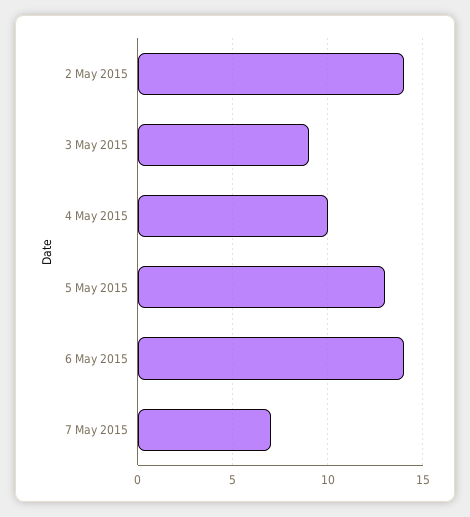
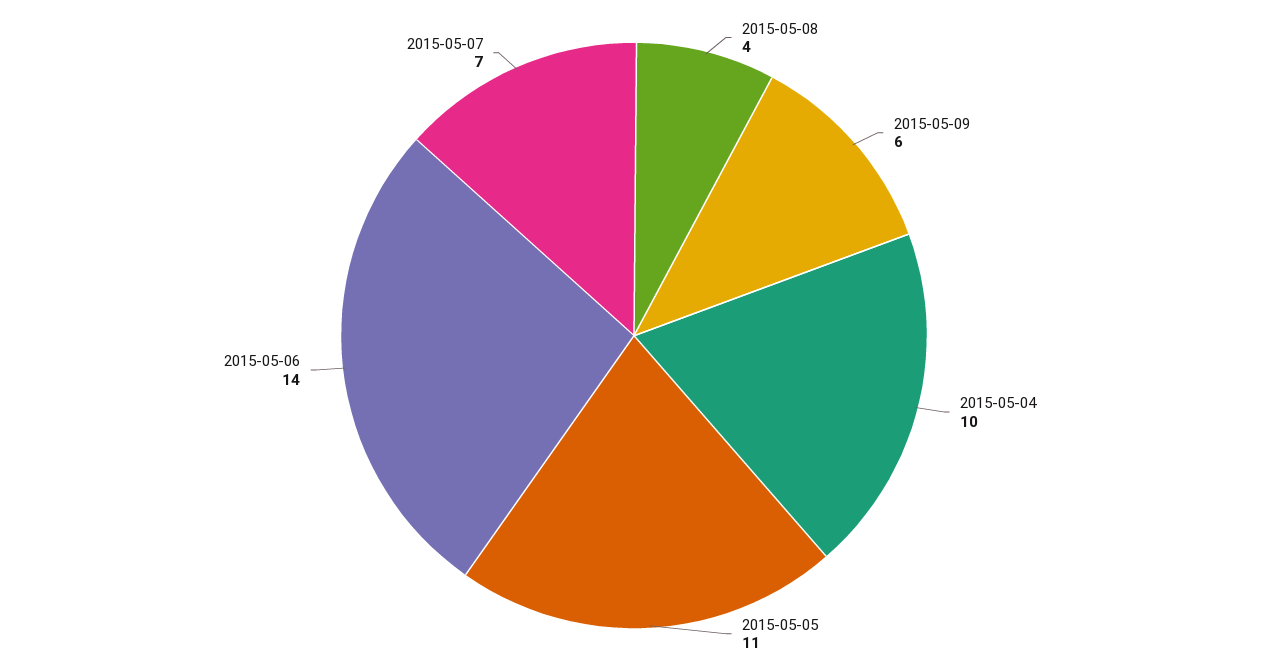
2 May 2015: 14 -> none
3 May 2015: 9 -> none
5 May 2015: 13 -> 11
2015-05-08: none -> 4
2015-05-09: none -> 6

